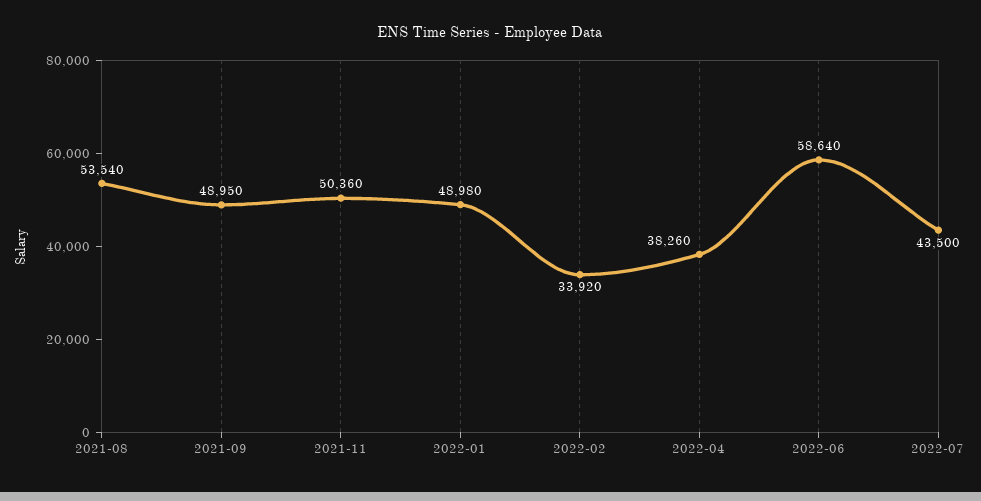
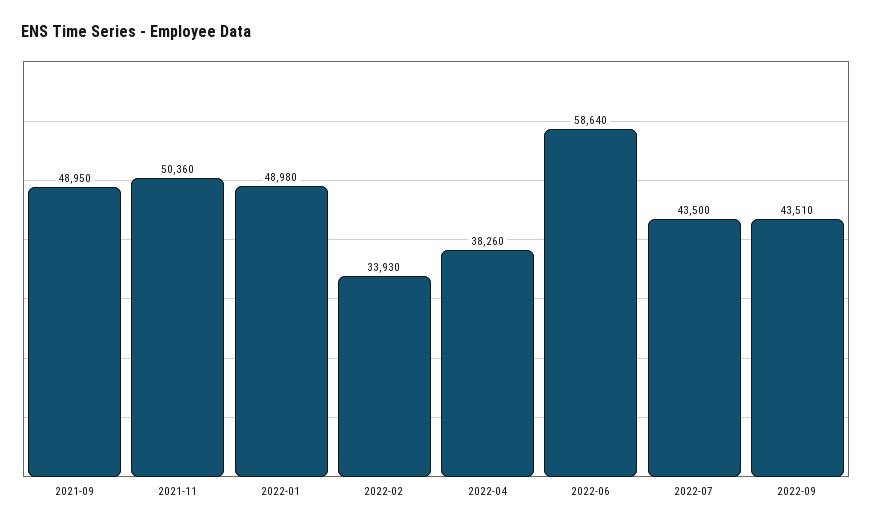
2021-08: 53540 -> none
2022-02: 33920 -> 33930
2022-09: none -> 43510

